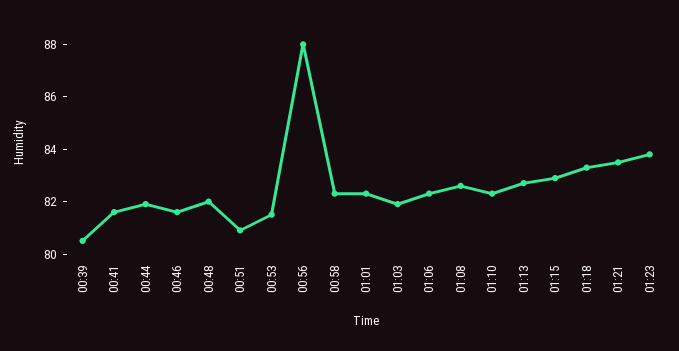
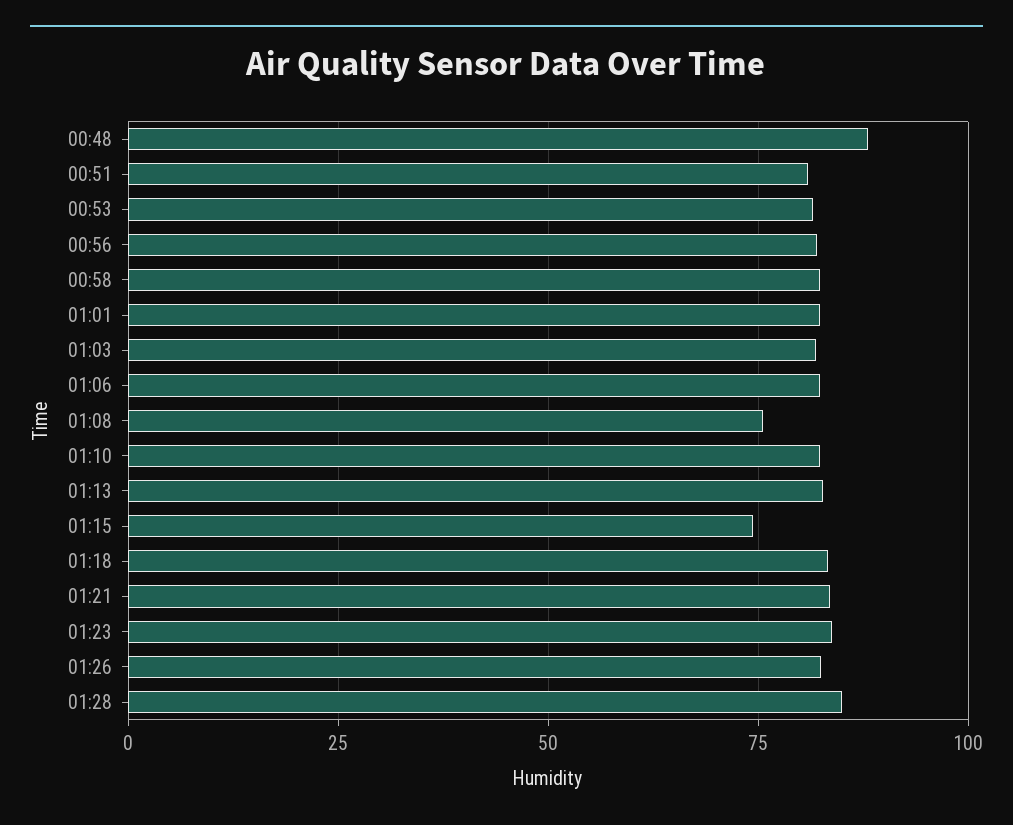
00:39: 80.5 -> none
00:41: 81.5 -> none
00:44: 82 -> none
00:46: 81.5 -> none
00:48: 82 -> 87.5
00:56: 88 -> 82.5
01:08: 82.5 -> 75
01:15: 83 -> 75
01:26: none -> 82.5
01:28: none -> 85

